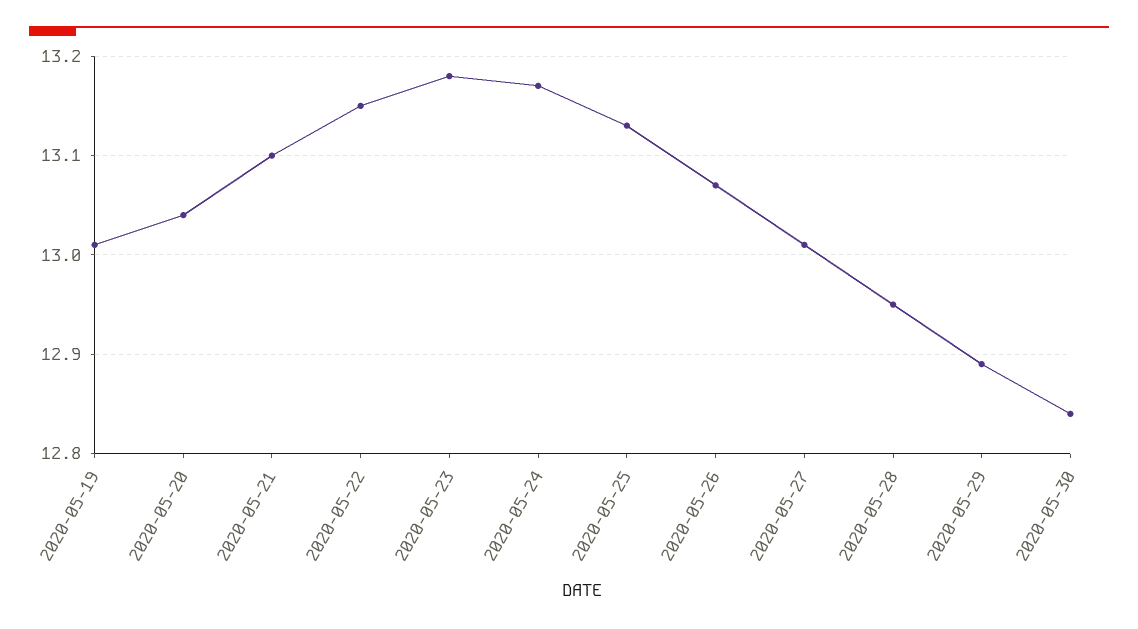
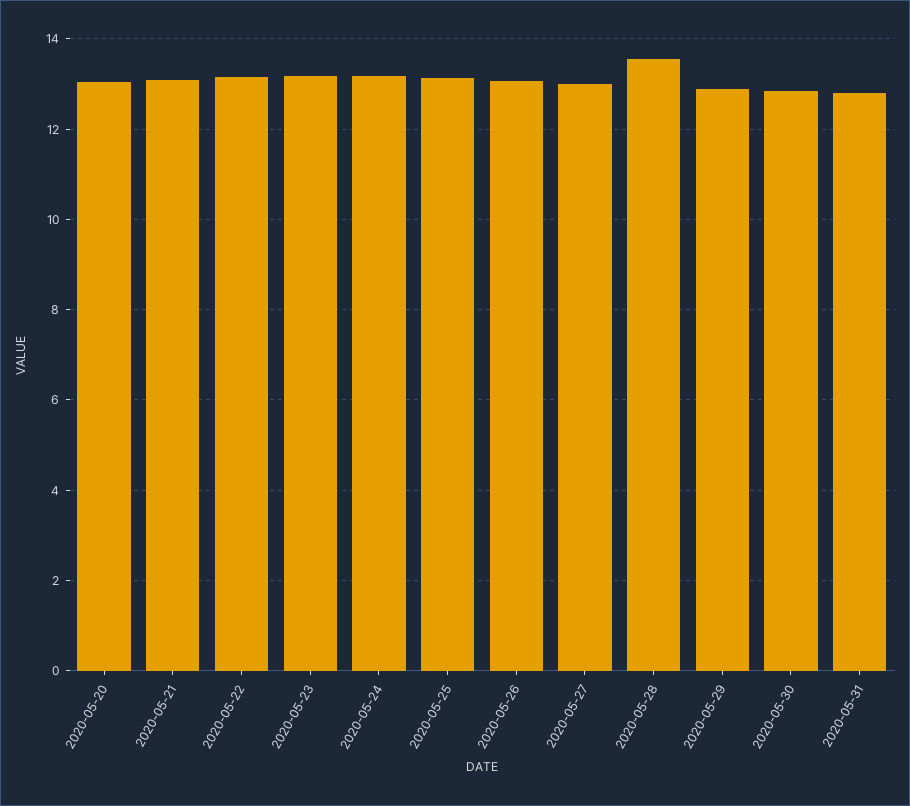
2020-05-19: 13.01 -> none
2020-05-28: 12.95 -> 13.6
2020-05-31: none -> 12.8

